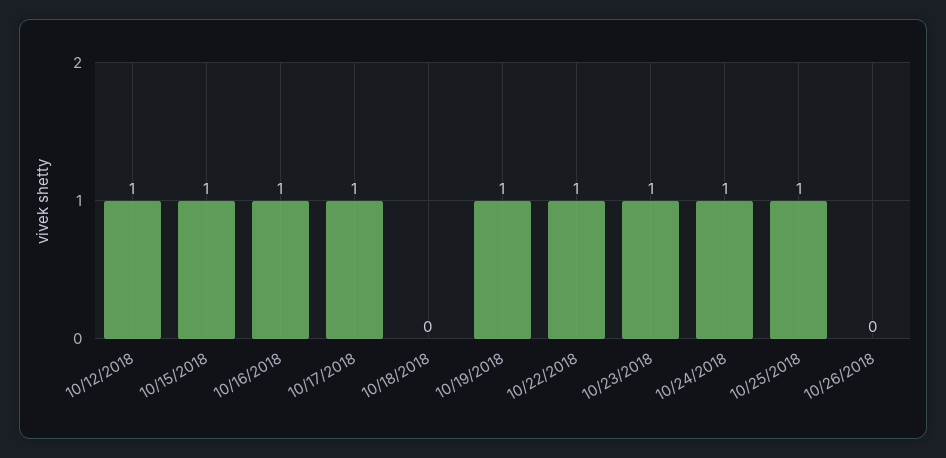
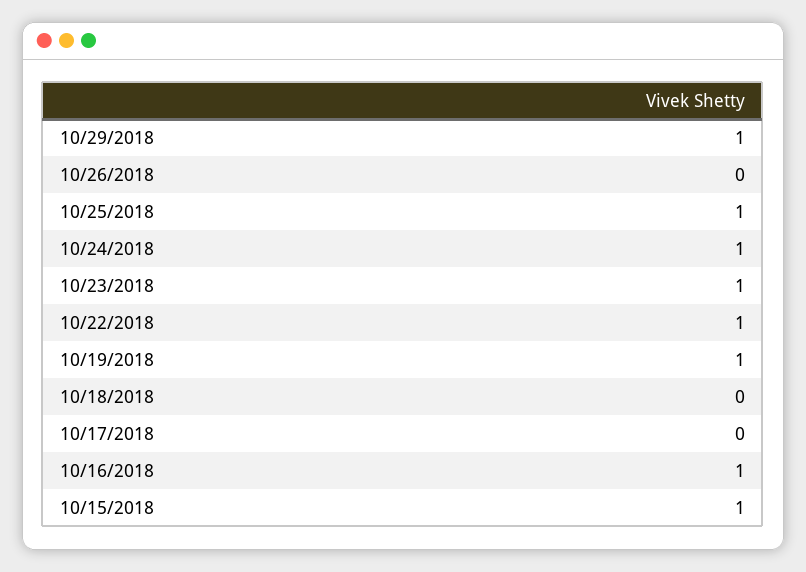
10/12/2018: 1 -> none
10/17/2018: 1 -> 0
10/29/2018: none -> 1

